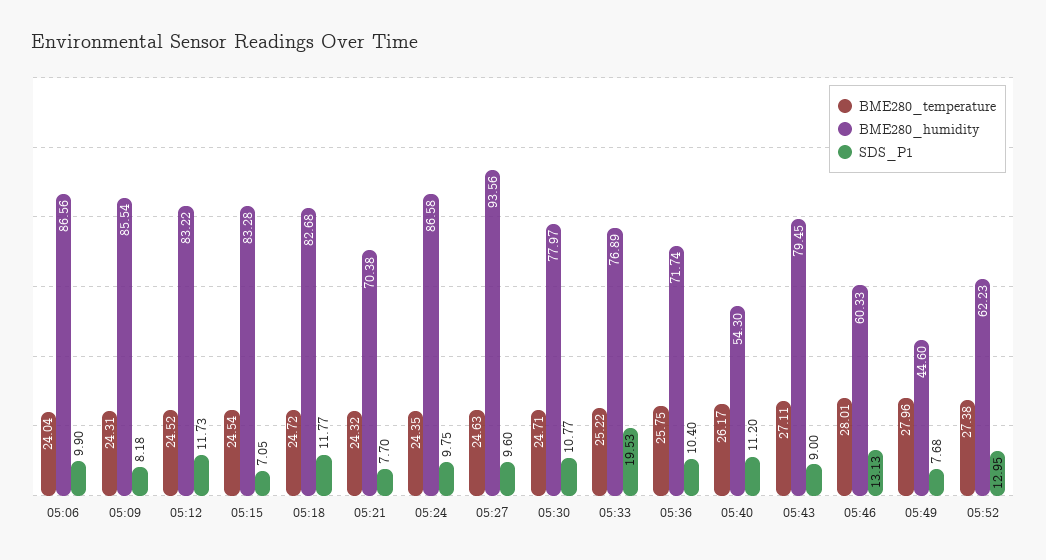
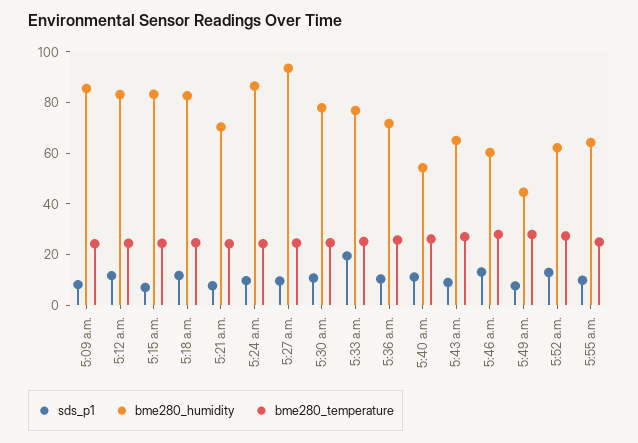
BME280_temperature, 05:06: 24.04 -> none
BME280_humidity, 05:06: 86.56 -> none
SDS_P1, 05:06: 9.9 -> none
BME280_humidity, 05:43: 79.45 -> 65
SDS_P1, 5:55 a.m.: none -> 10
BME280_humidity, 5:55 a.m.: none -> 65
BME280_temperature, 5:55 a.m.: none -> 25

